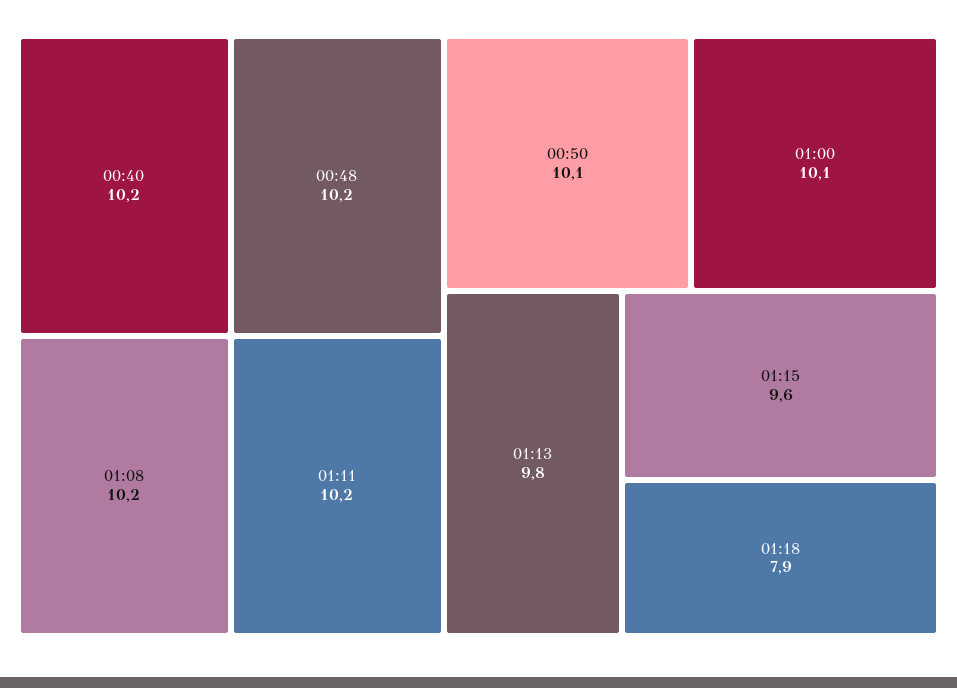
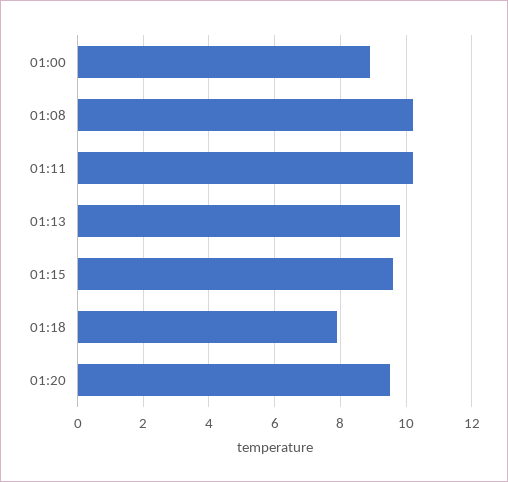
00:40: 10.2 -> none
00:48: 10.2 -> none
00:50: 10.1 -> none
01:00: 10.1 -> 9
01:20: none -> 9.5

